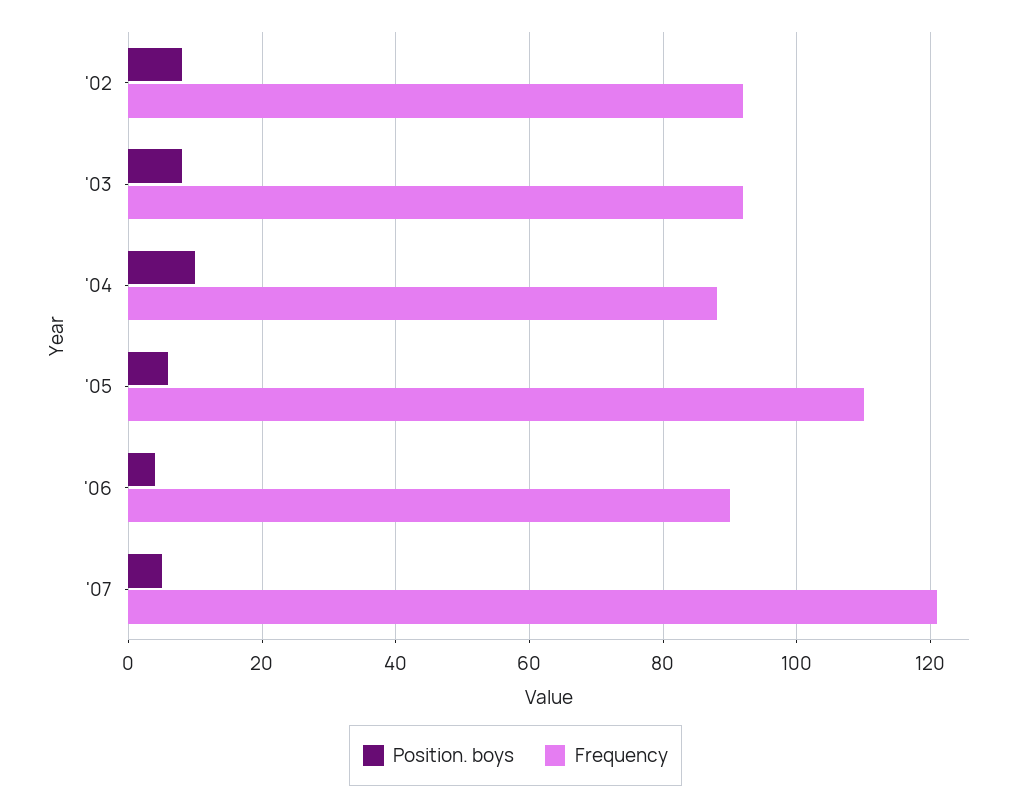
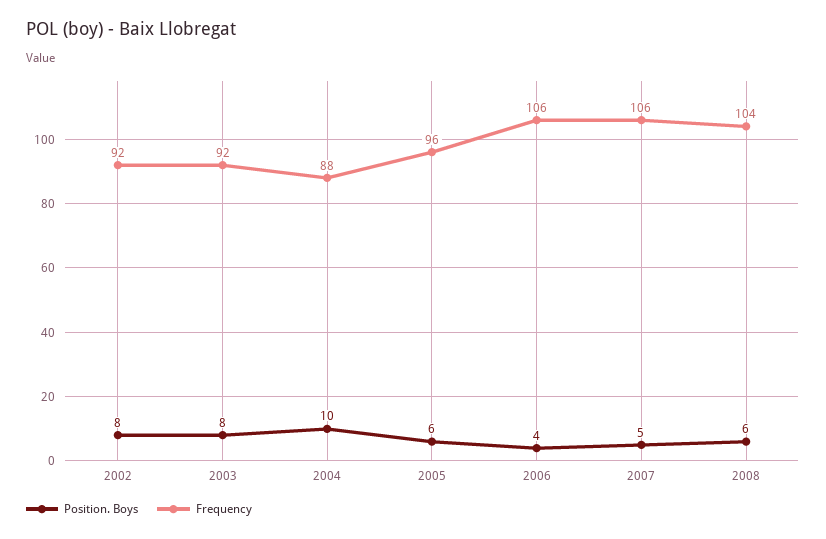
Frequency, '05: 110 -> 96
Frequency, '06: 90 -> 106
Frequency, '07: 120 -> 106
Position. boys, 2008: none -> 6
Frequency, 2008: none -> 104

